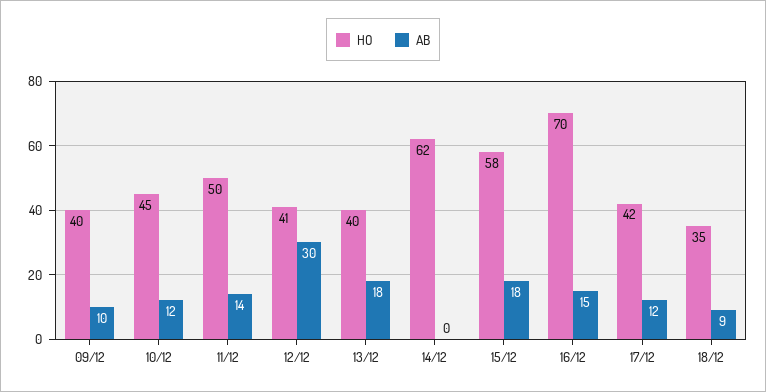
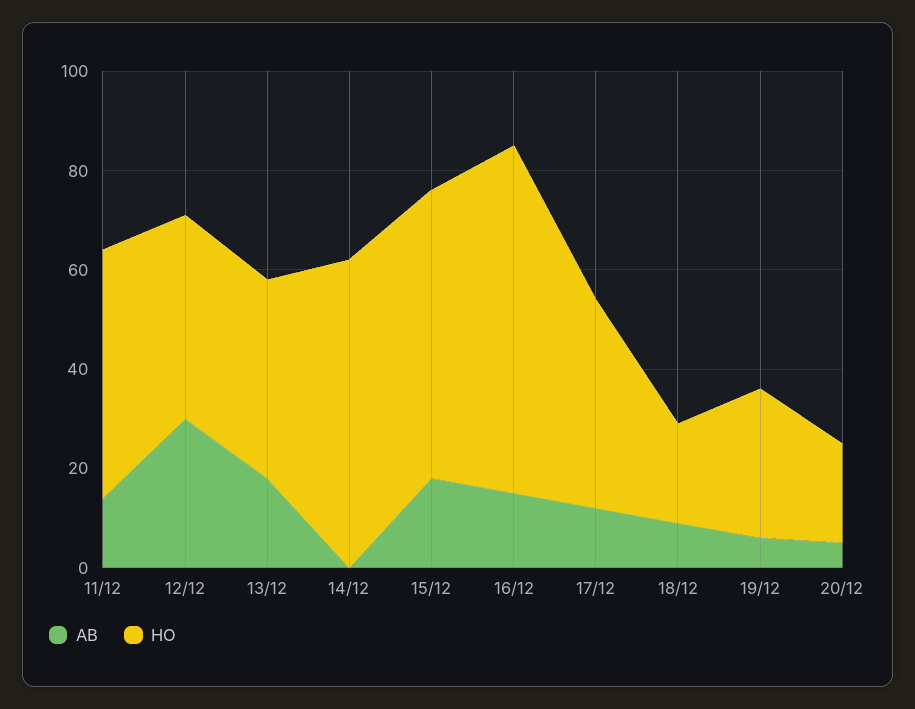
HO, 09/12: 40 -> none
AB, 09/12: 10 -> none
HO, 10/12: 45 -> none
AB, 10/12: 12 -> none
HO, 18/12: 35 -> 20
AB, 19/12: none -> 5
HO, 19/12: none -> 30
AB, 20/12: none -> 5
HO, 20/12: none -> 20

